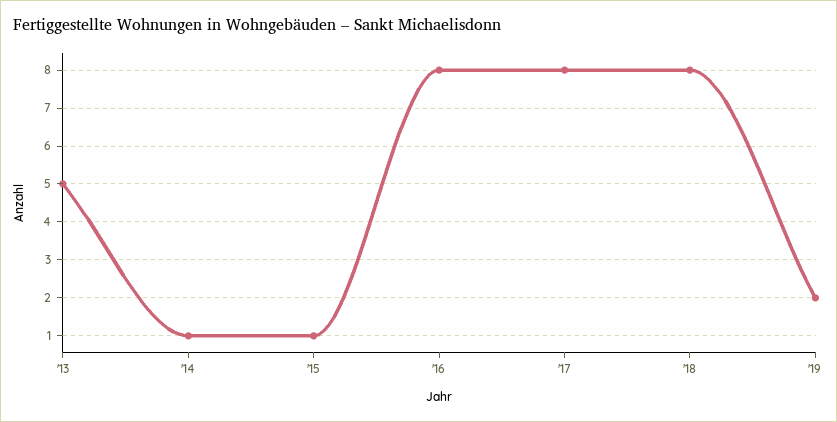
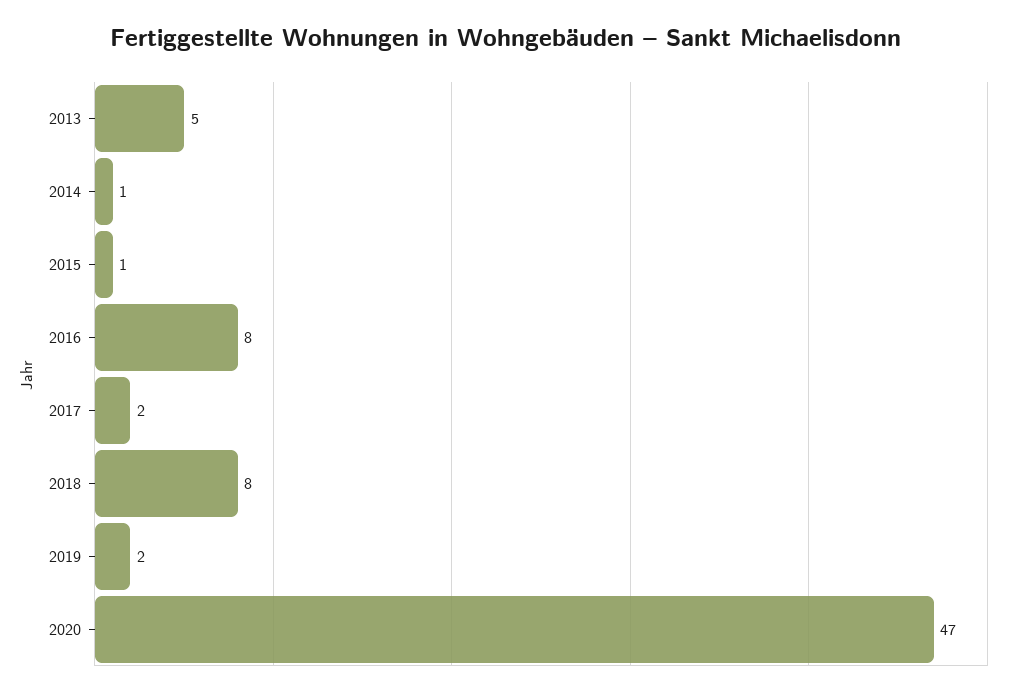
'17: 8 -> 2
2020: none -> 47

